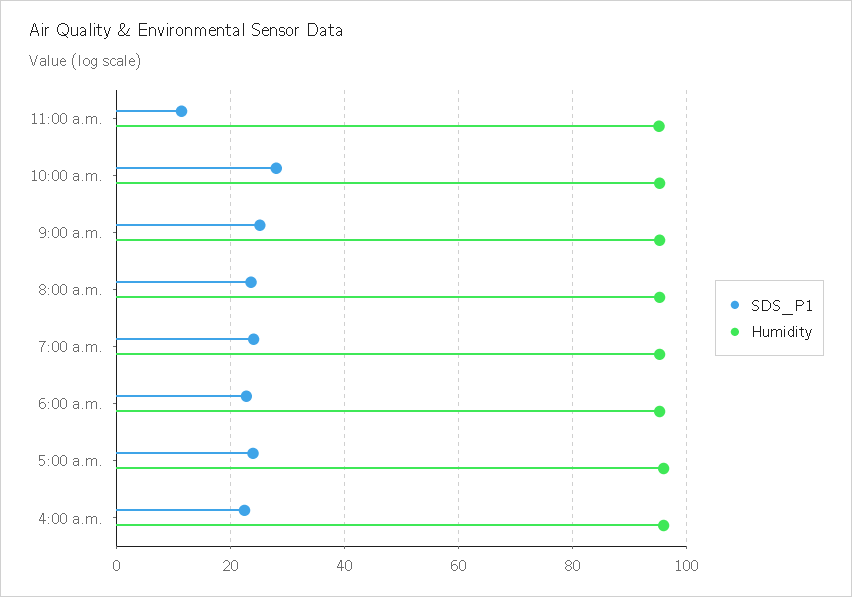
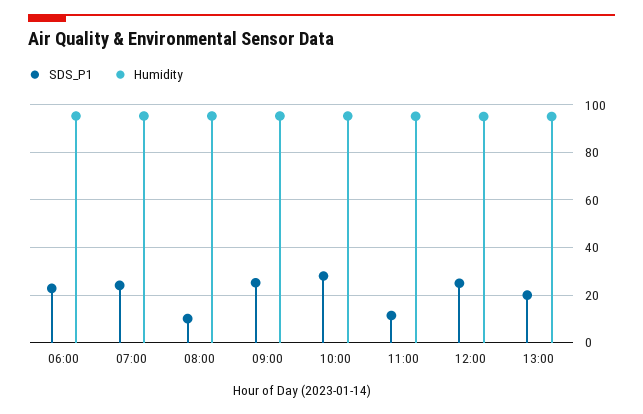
SDS_P1, 8:00 a.m.: 24 -> 10
SDS_P1, 5:00 a.m.: 24 -> none
Humidity, 5:00 a.m.: 96 -> none
SDS_P1, 4:00 a.m.: 22 -> none
Humidity, 4:00 a.m.: 96 -> none
SDS_P1, 12:00: none -> 25
Humidity, 12:00: none -> 95
SDS_P1, 13:00: none -> 20
Humidity, 13:00: none -> 95

